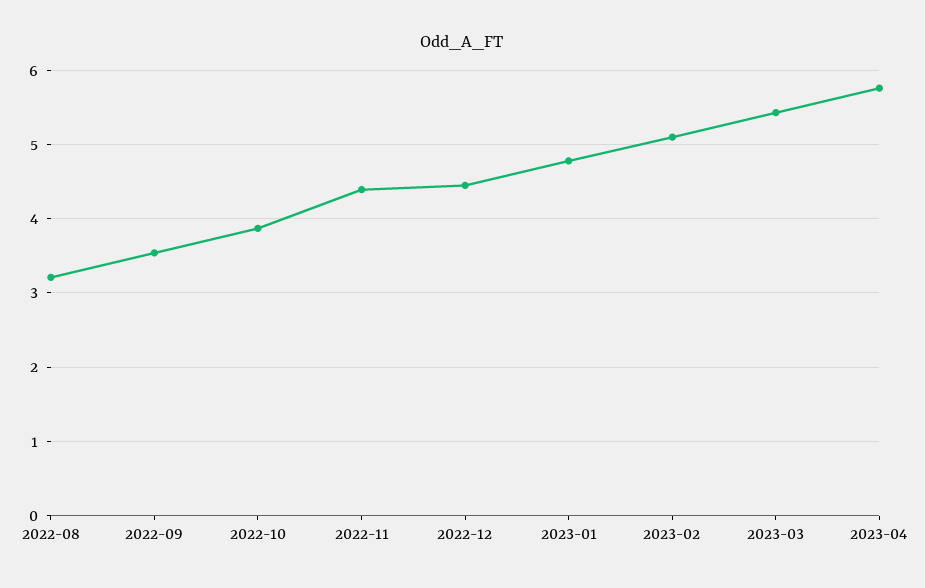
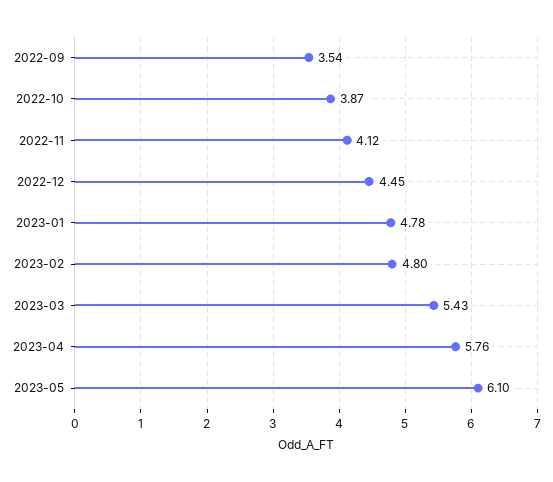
2022-08: 3.2 -> none
2022-11: 4.4 -> 4.12
2023-02: 5.1 -> 4.8
2023-05: none -> 6.1

